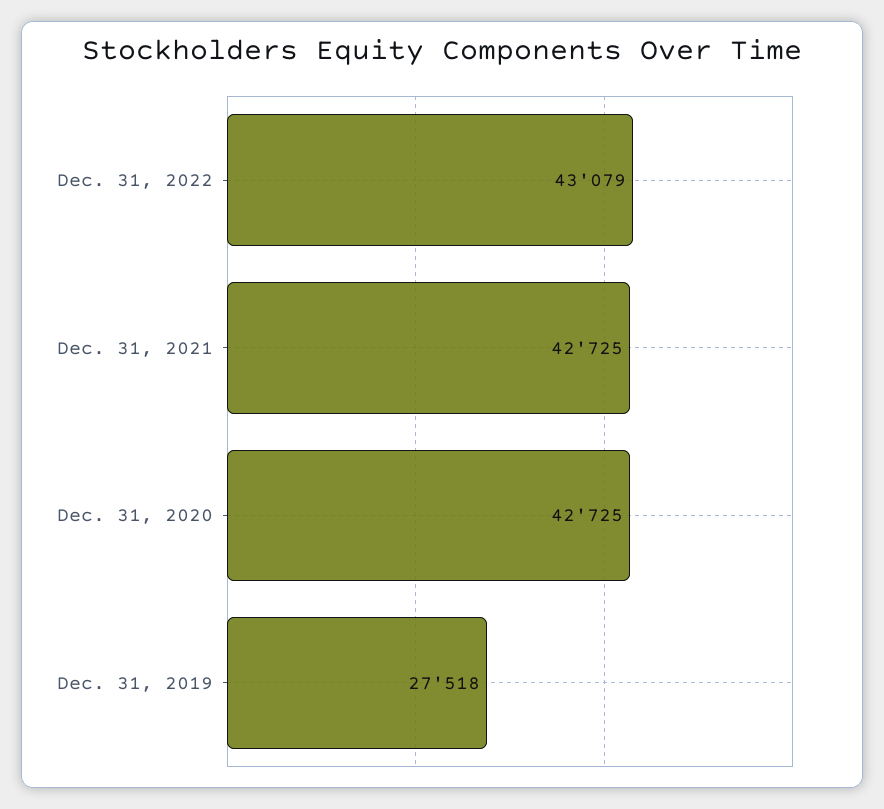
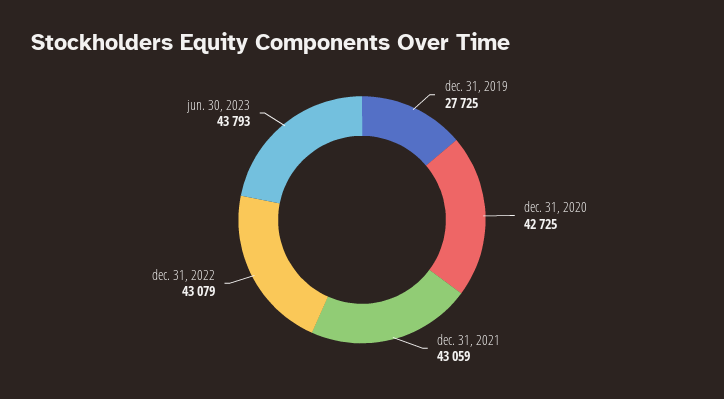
Dec. 31, 2021: 42725 -> 43059
Dec. 31, 2019: 27518 -> 27725
jun. 30, 2023: none -> 43793

